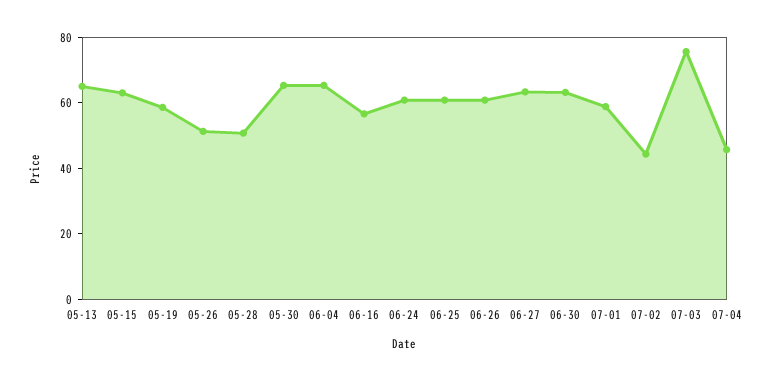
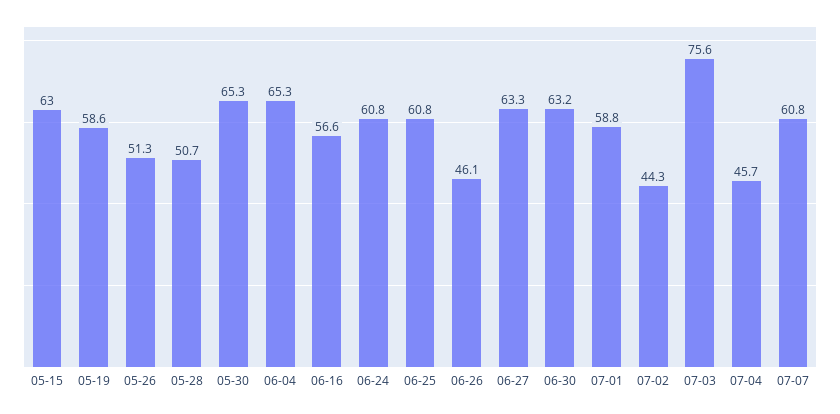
05-13: 65 -> none
06-26: 60 -> 46.1
07-07: none -> 60.8

